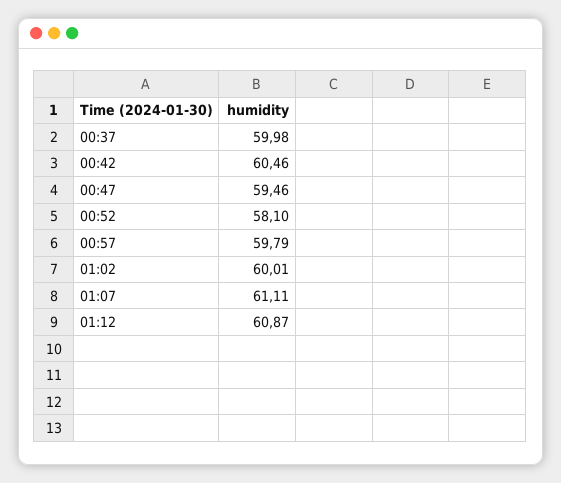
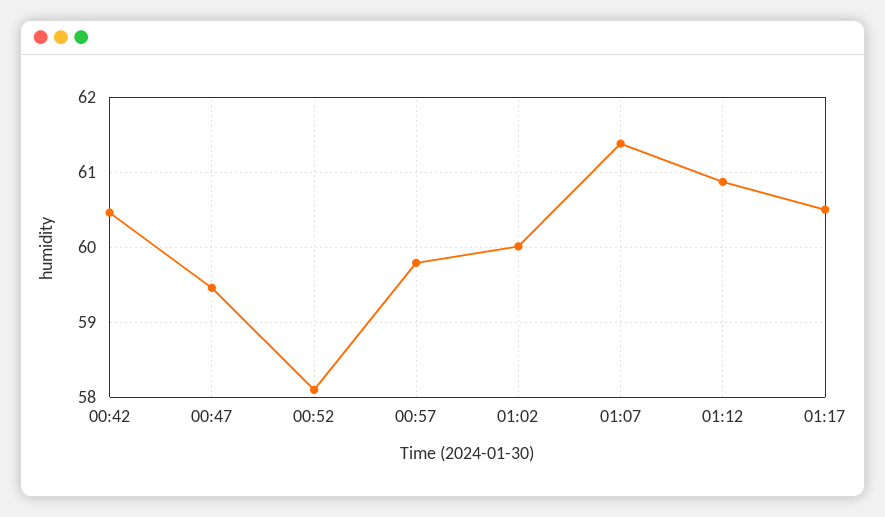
00:37: 59.98 -> none
01:07: 61.11 -> 61.4
01:17: none -> 60.5

